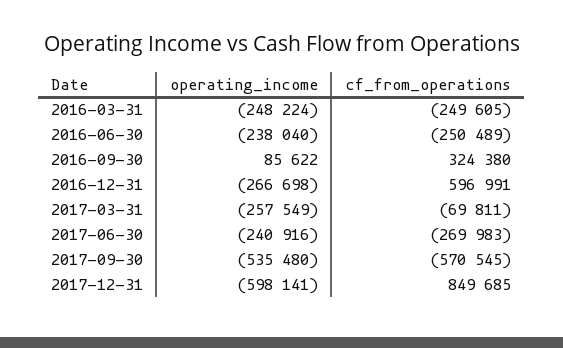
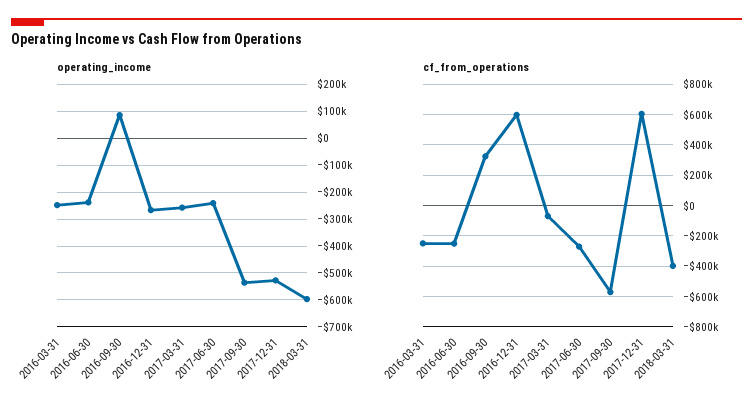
operating_income, 2017-12-31: -598141 -> -525000
cf_from_operations, 2017-12-31: 849685 -> 600000
operating_income, 2018-03-31: none -> -600000
cf_from_operations, 2018-03-31: none -> -400000

